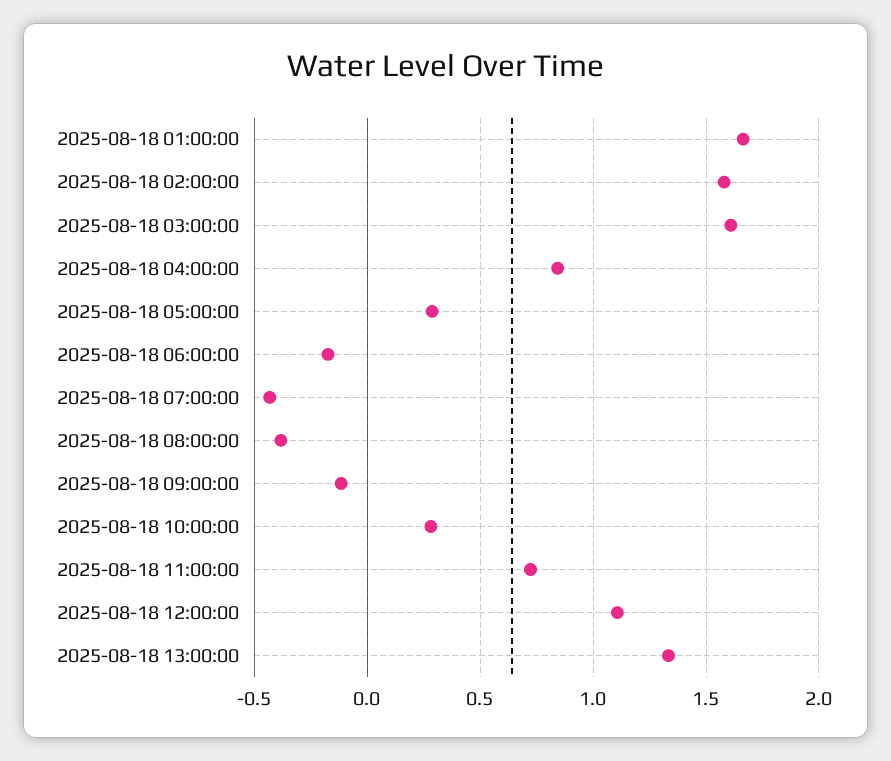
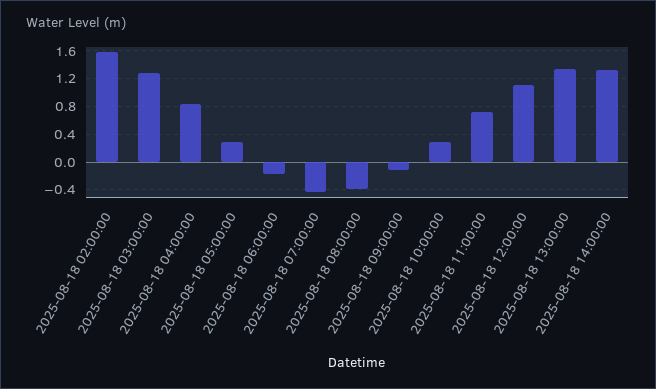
2025-08-18 01:00:00: 1.65 -> none
2025-08-18 03:00:00: 1.6 -> 1.3
2025-08-18 14:00:00: none -> 1.3

